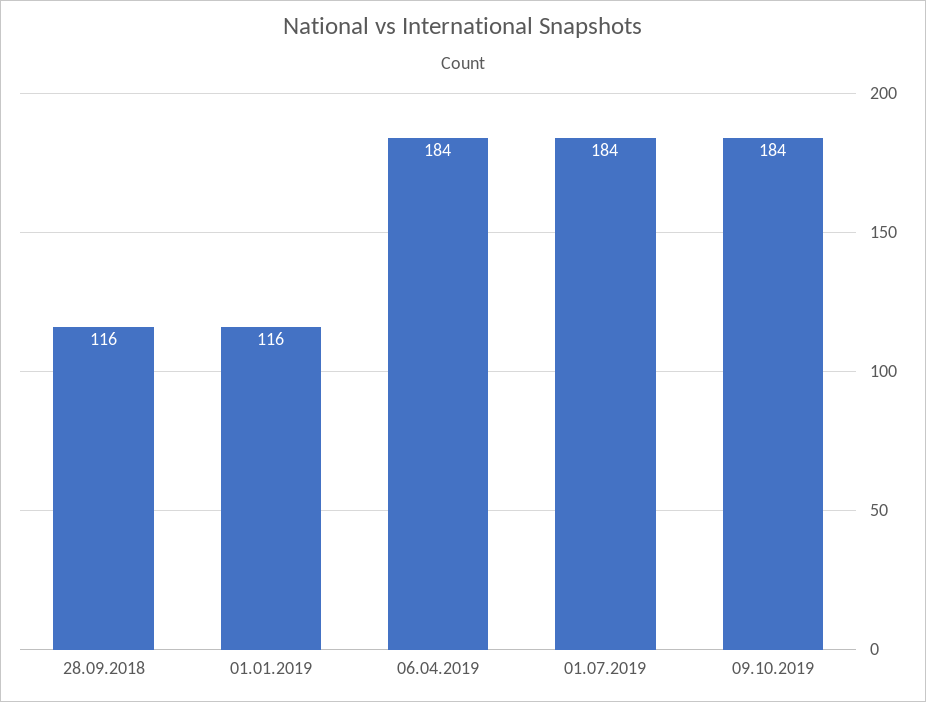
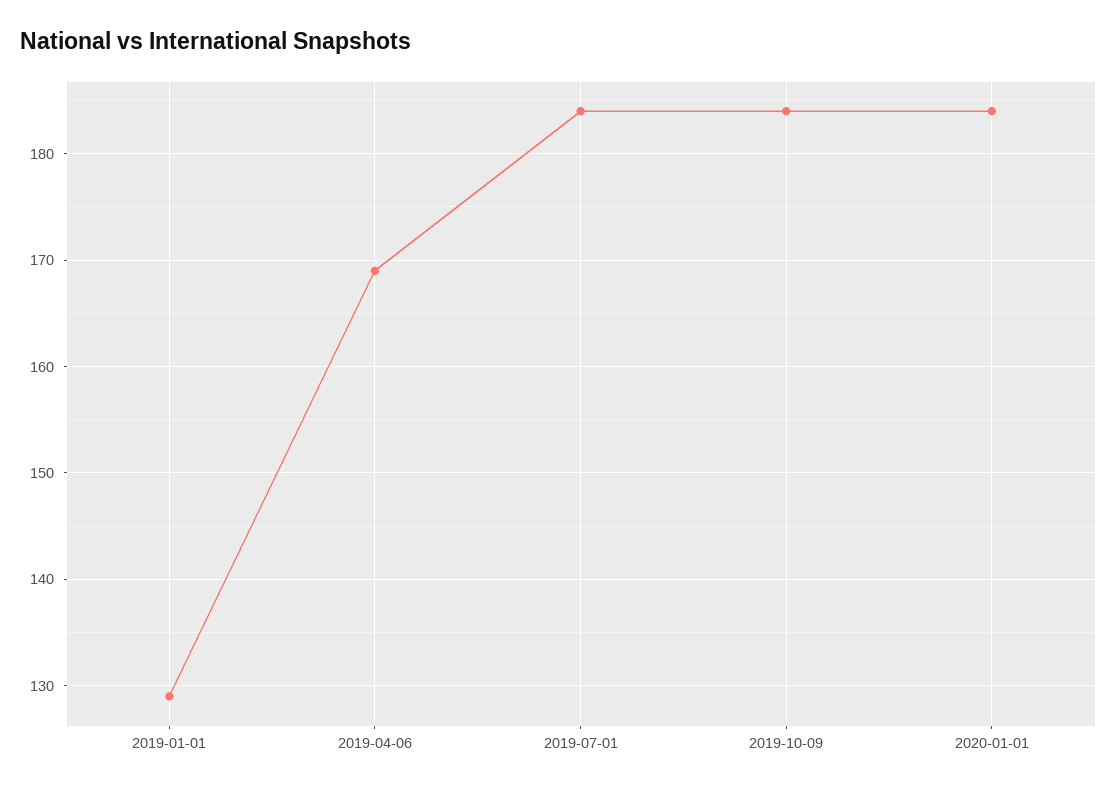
28.09.2018: 116 -> none
01.01.2019: 116 -> 129
06.04.2019: 184 -> 169
2020-01-01: none -> 184

